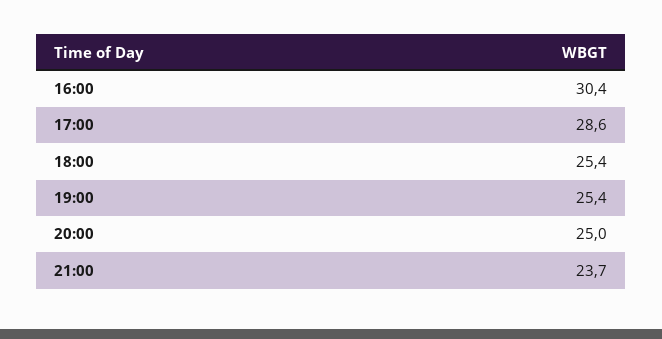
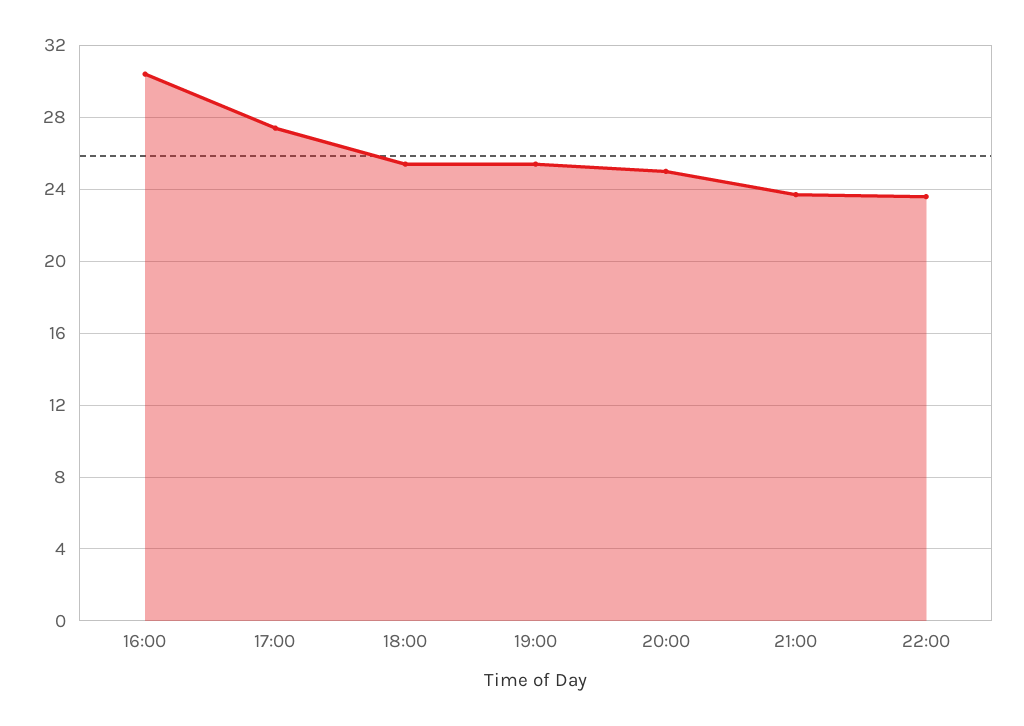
17:00: 28.6 -> 27.5
22:00: none -> 23.5

